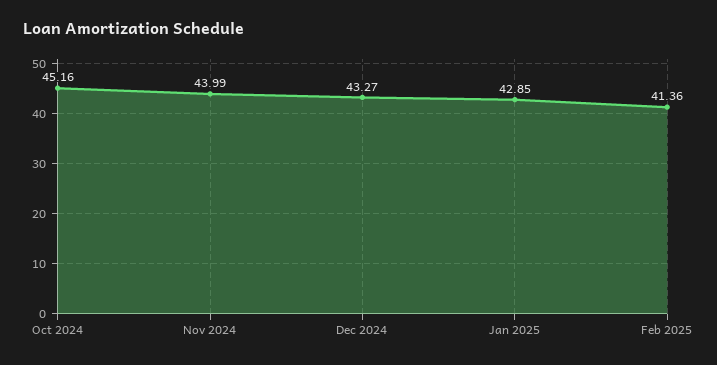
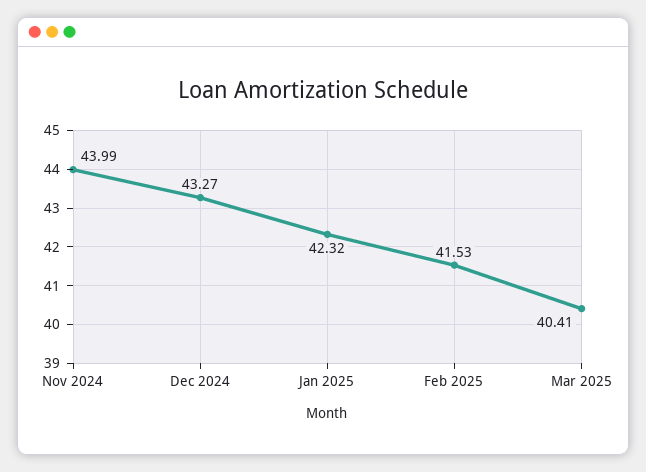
Oct 2024: 45.16 -> none
Jan 2025: 42.85 -> 42.32
Feb 2025: 41.36 -> 41.53
Mar 2025: none -> 40.41

